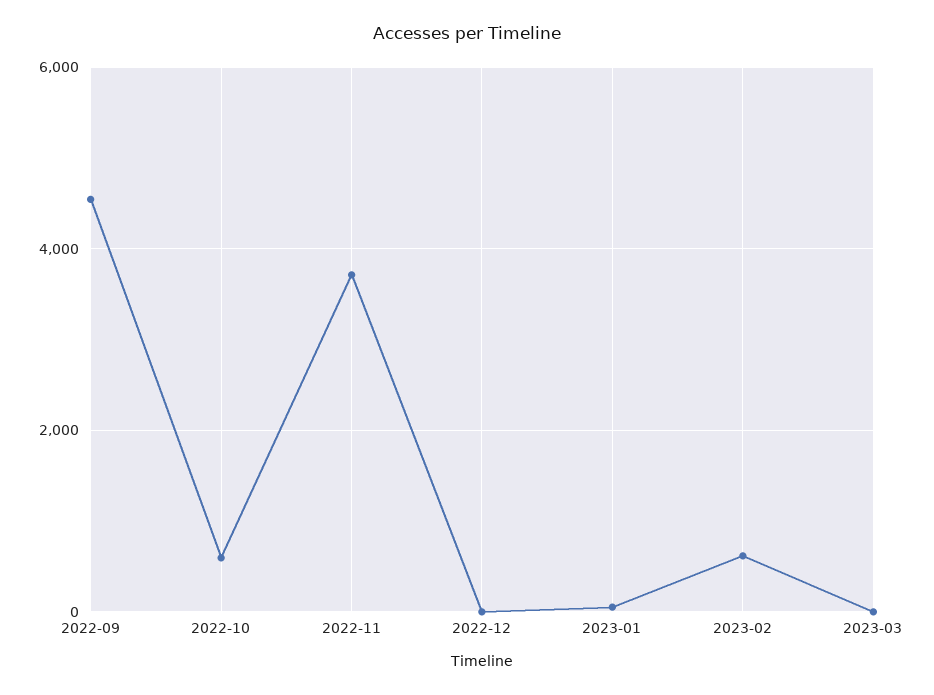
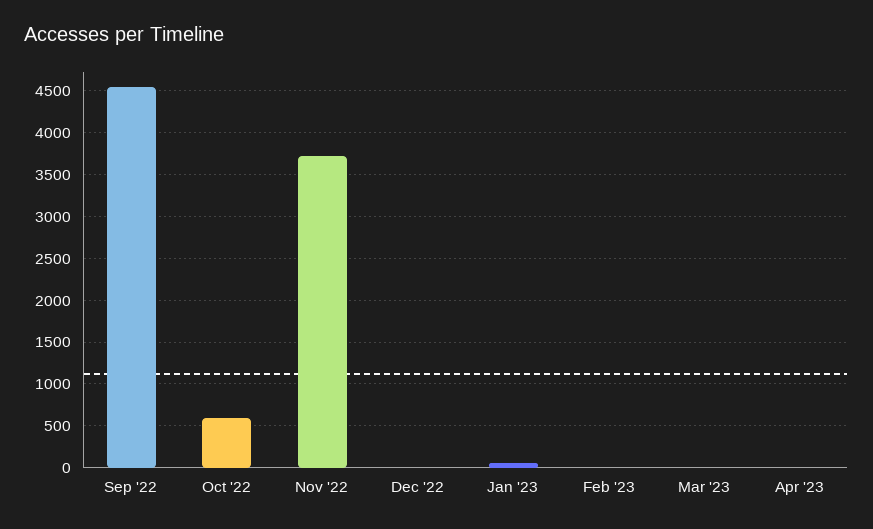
2023-02: 600 -> 0
Apr '23: none -> 0

